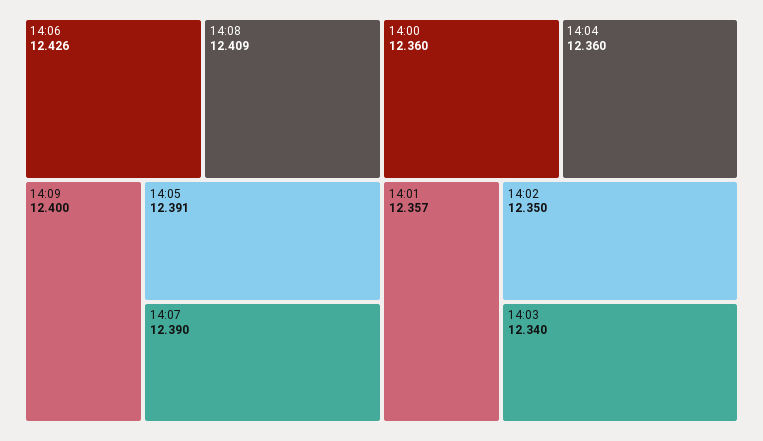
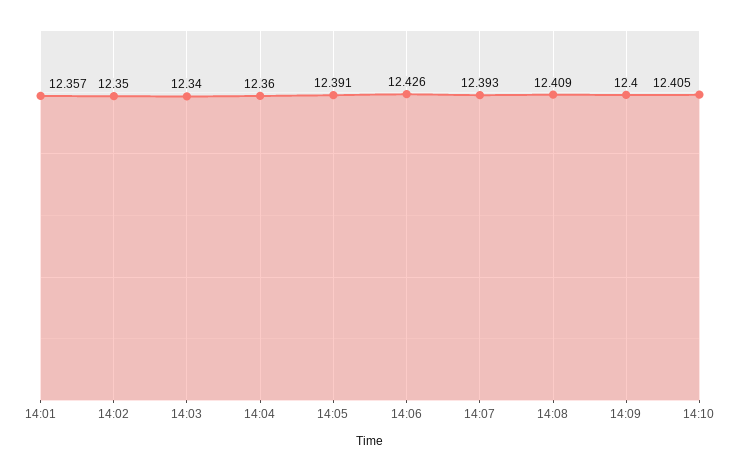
14:07: 12.39 -> 12.393
14:00: 12.36 -> none
14:10: none -> 12.405

